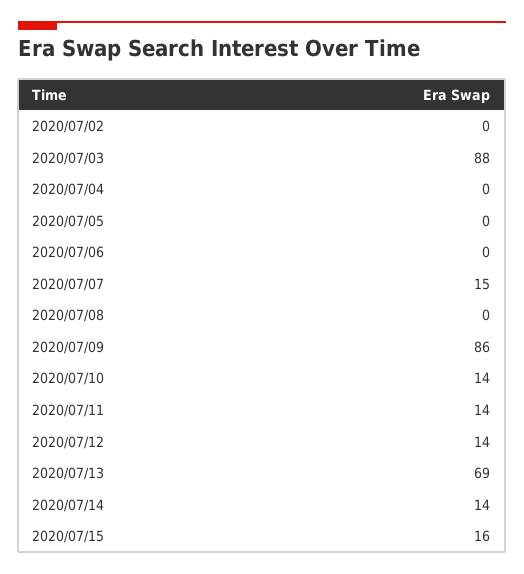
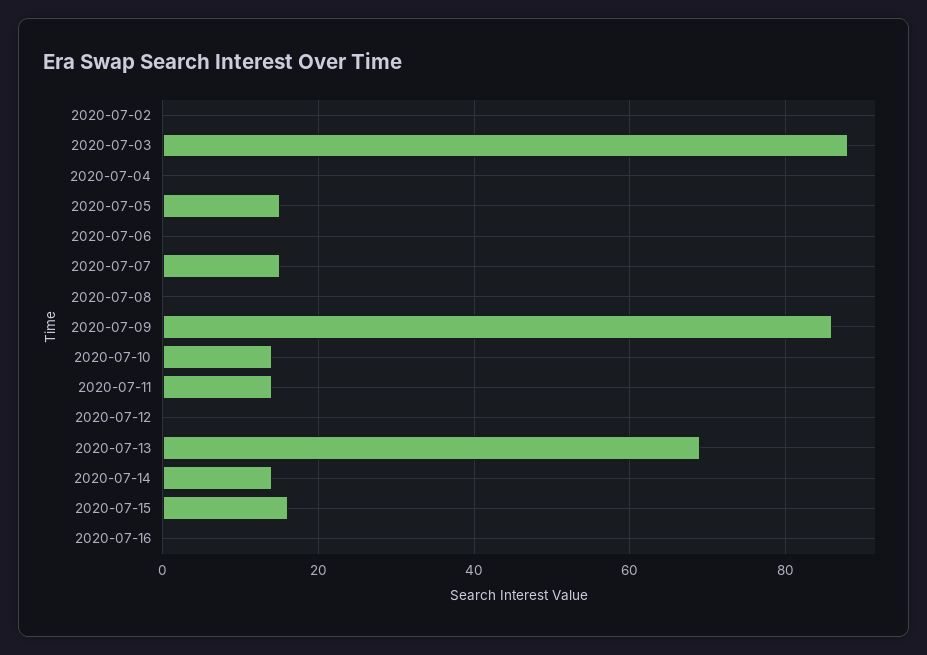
2020/07/05: 0 -> 15
2020/07/12: 14 -> 0
2020-07-16: none -> 0

